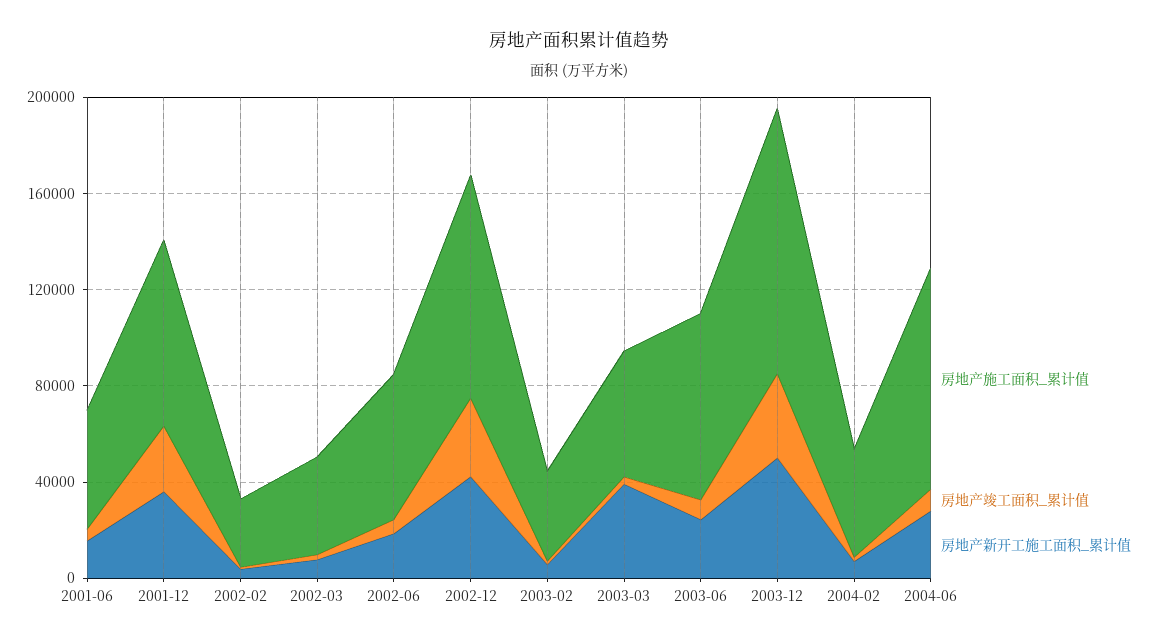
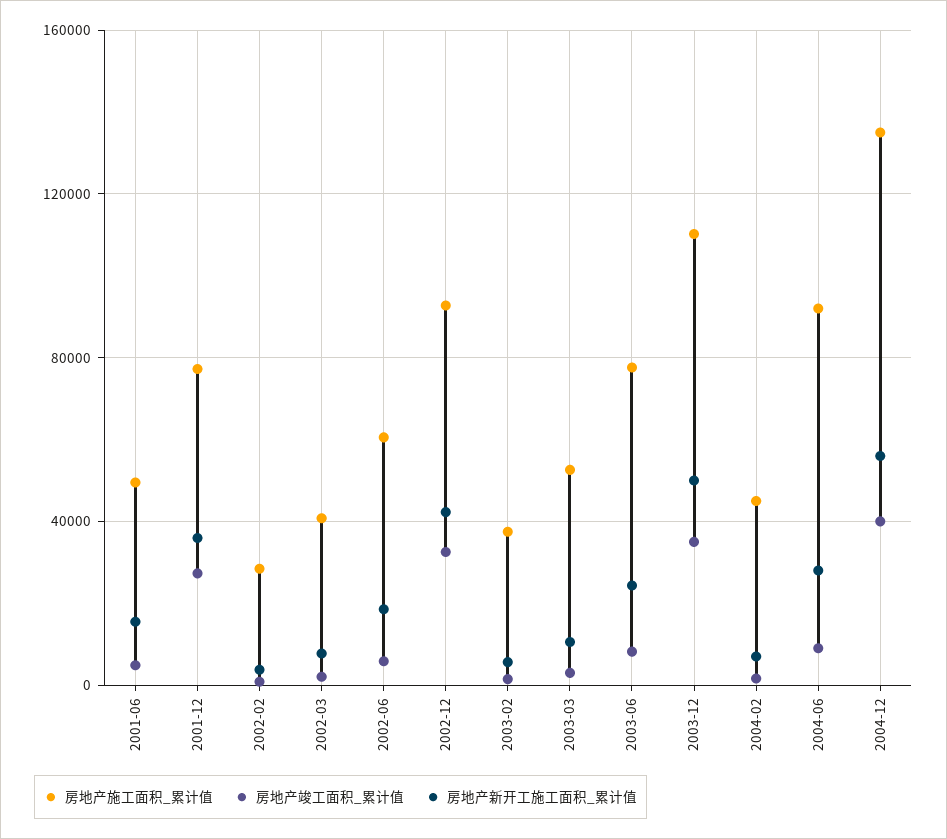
房地产新开工施工面积_累计值, 2003-03: 40000 -> 10000
房地产施工面积_累计值, 2004-12: none -> 135000
房地产竣工面积_累计值, 2004-12: none -> 40000
房地产新开工施工面积_累计值, 2004-12: none -> 55000

